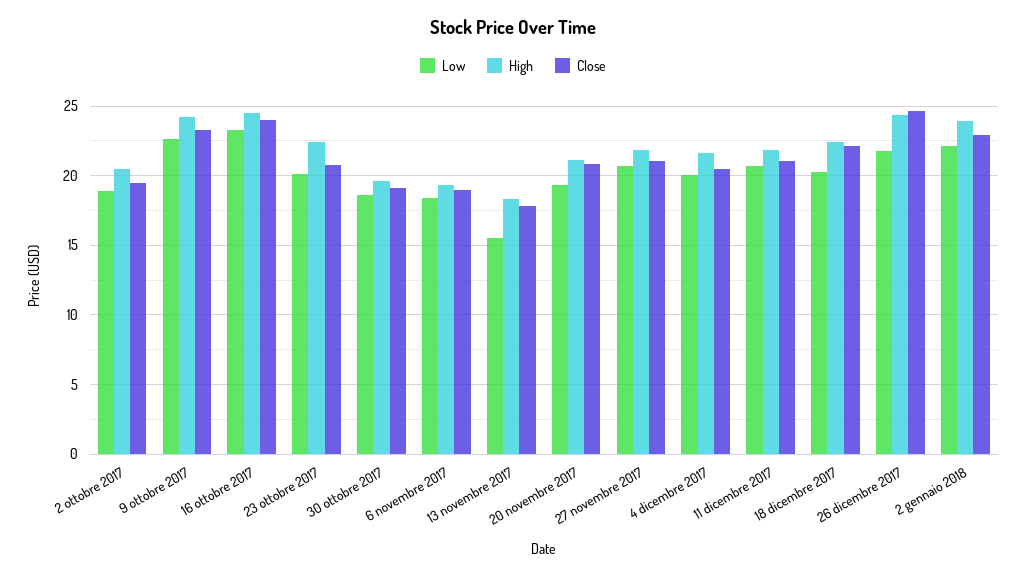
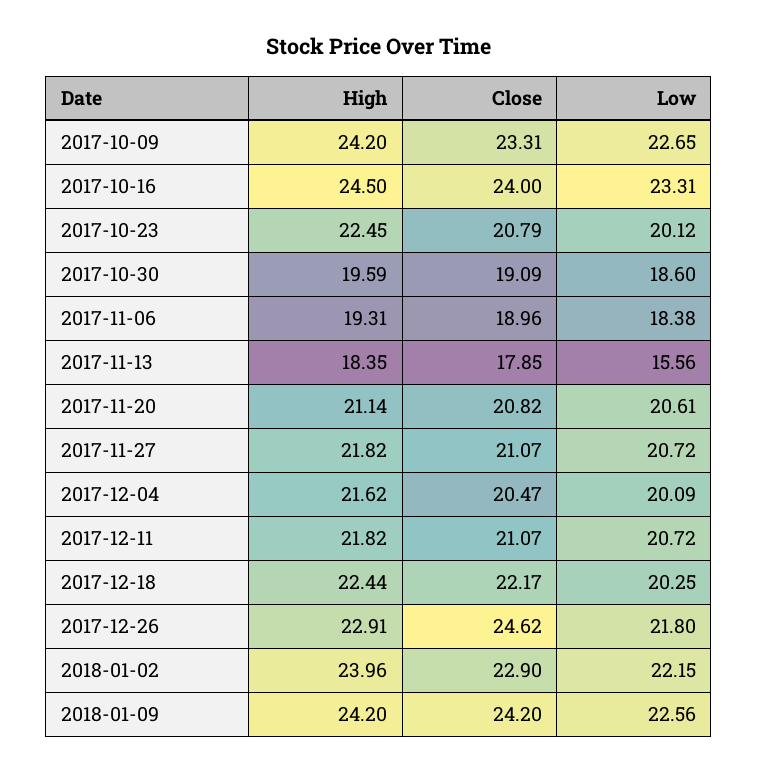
Low, 2 ottobre 2017: 19 -> none
High, 2 ottobre 2017: 20.5 -> none
Close, 2 ottobre 2017: 19.5 -> none
Low, 20 novembre 2017: 19.5 -> 20.61
High, 26 dicembre 2017: 24.5 -> 22.91
High, 2018-01-09: none -> 24.2
Close, 2018-01-09: none -> 24.2
Low, 2018-01-09: none -> 22.56

